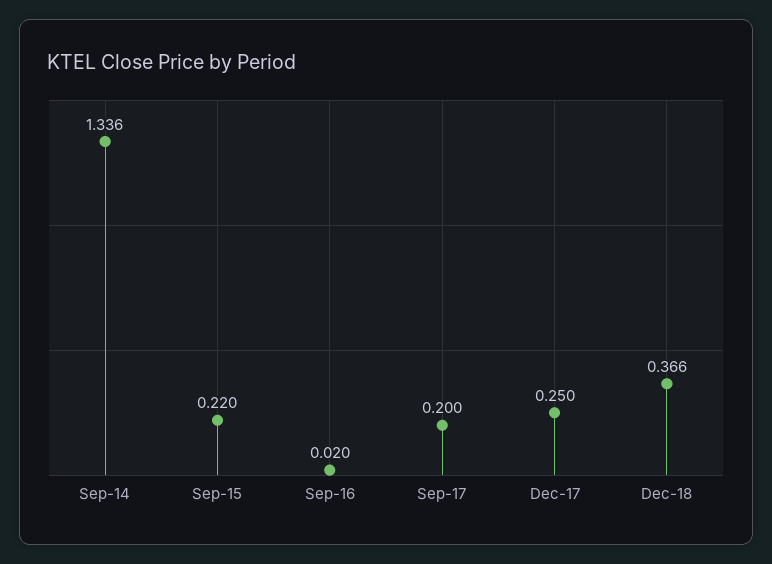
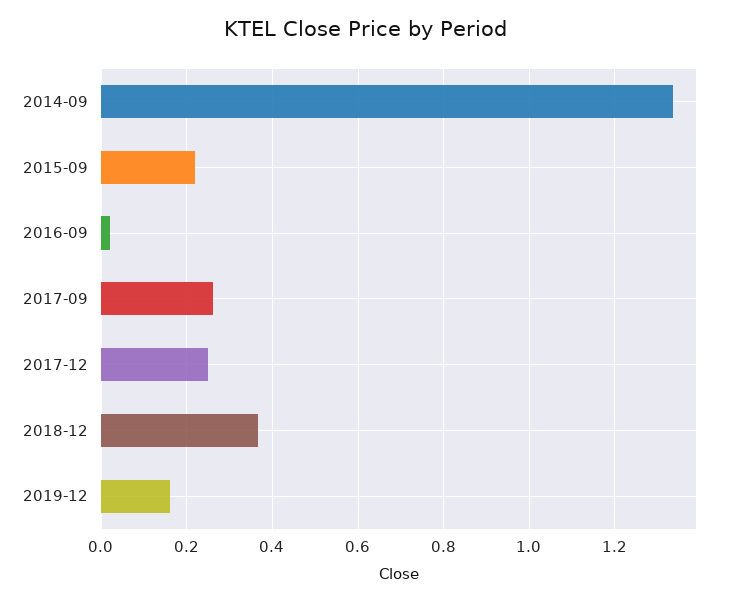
Sep-17: 0.2 -> 0.26
2019-12: none -> 0.16

